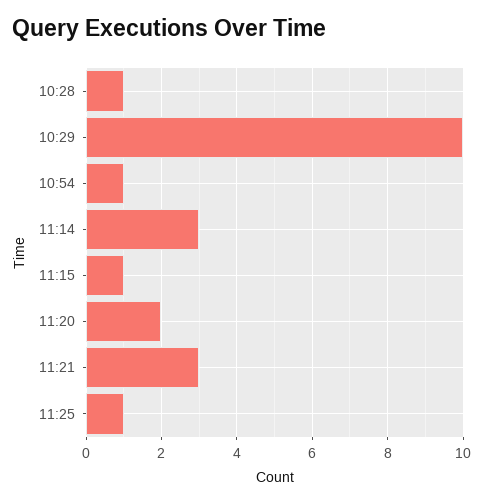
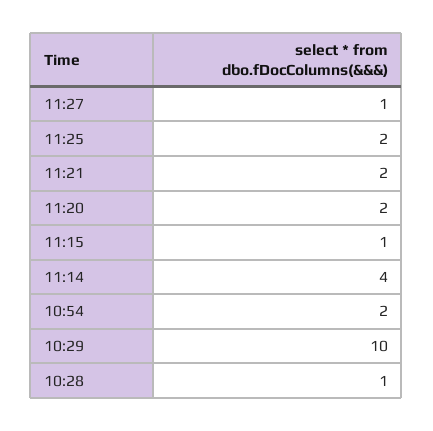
10:54: 1 -> 2
11:14: 3 -> 4
11:21: 3 -> 2
11:25: 1 -> 2
11:27: none -> 1

